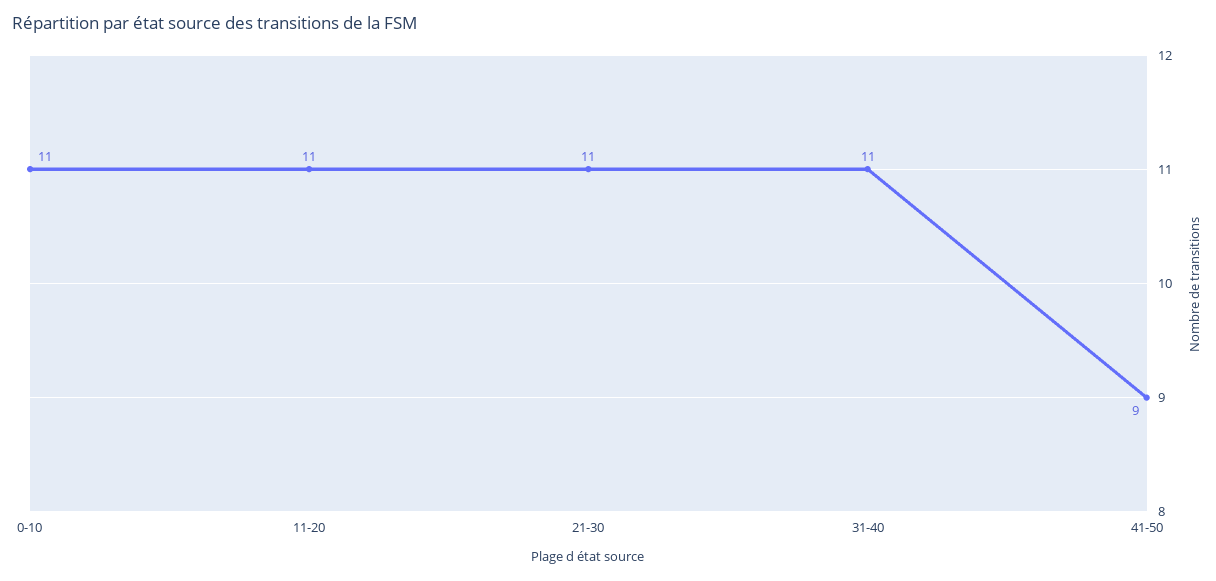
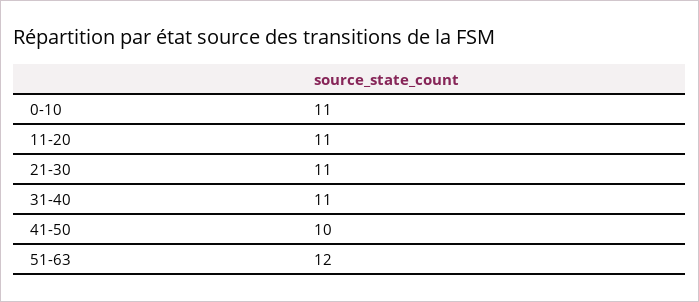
41-50: 9 -> 10
51-63: none -> 12

